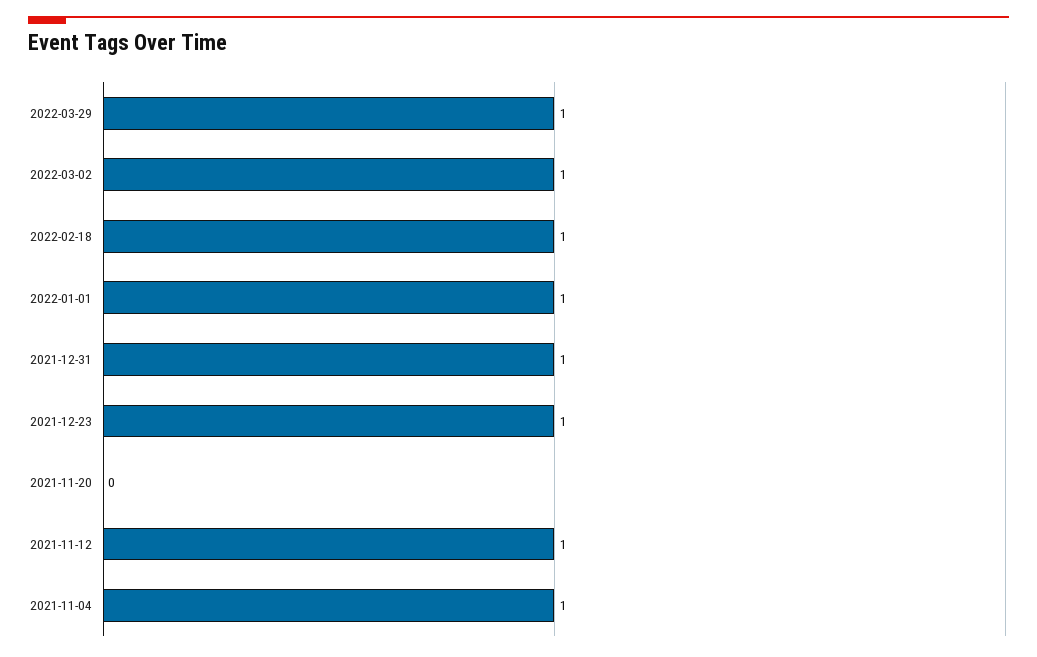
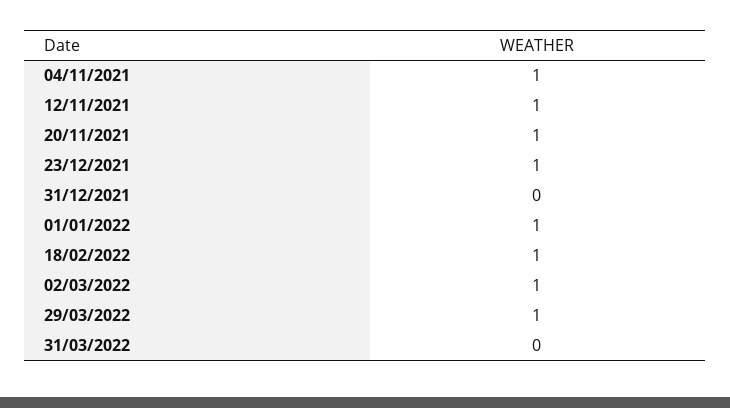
2021-12-31: 1 -> 0
2021-11-20: 0 -> 1
31/03/2022: none -> 0

